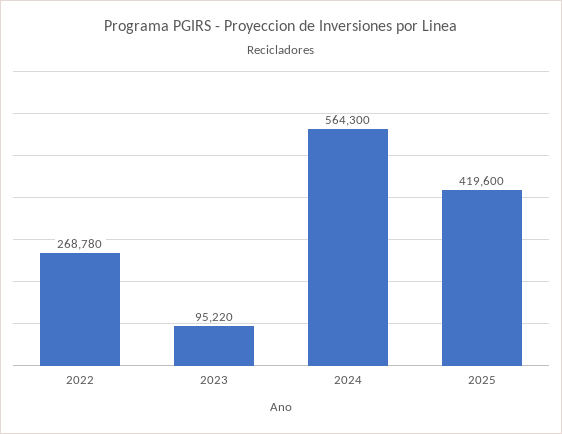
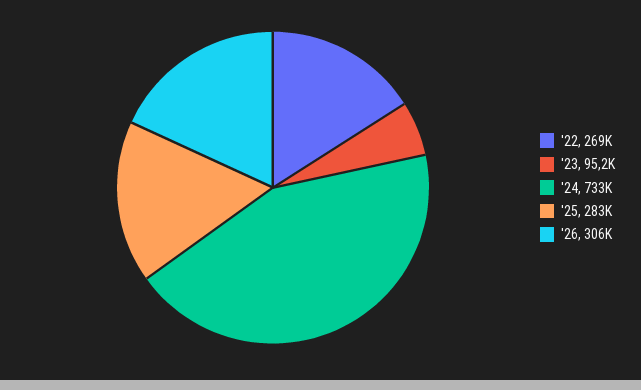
2024: 564300 -> 733000
2025: 419600 -> 283000
'26: none -> 306000

